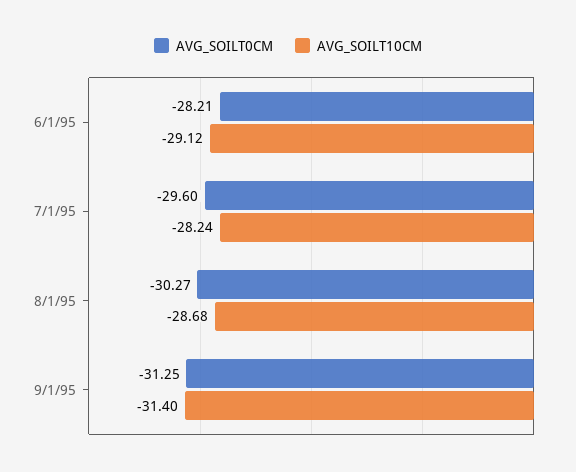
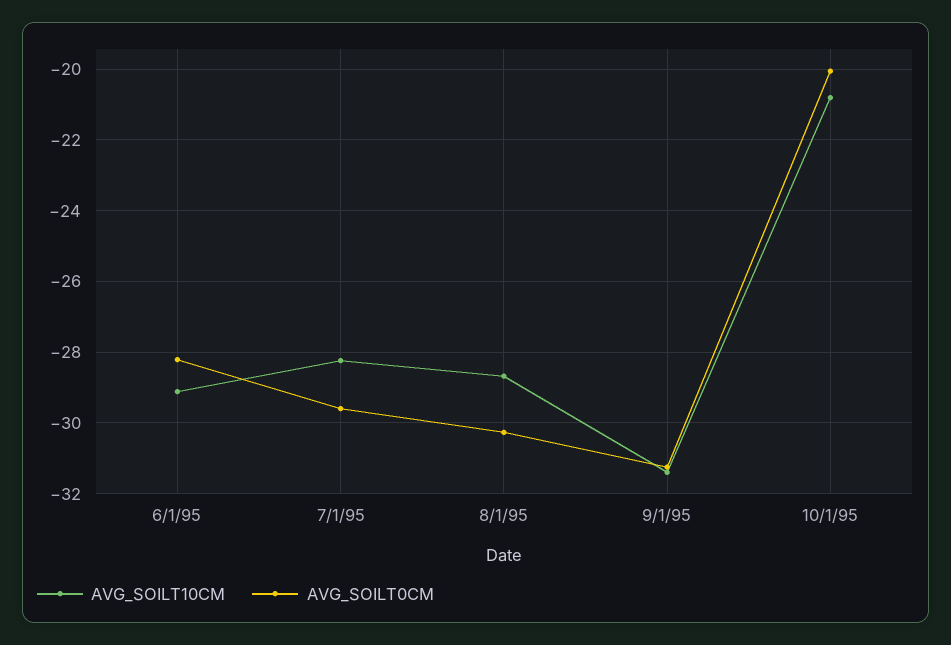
AVG_SOILT10CM, 10/1/95: none -> -20.8
AVG_SOILT0CM, 10/1/95: none -> -20

